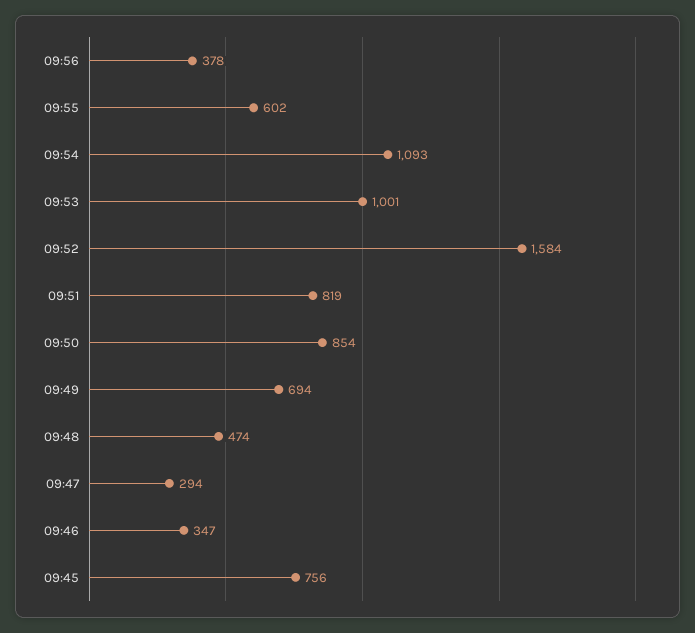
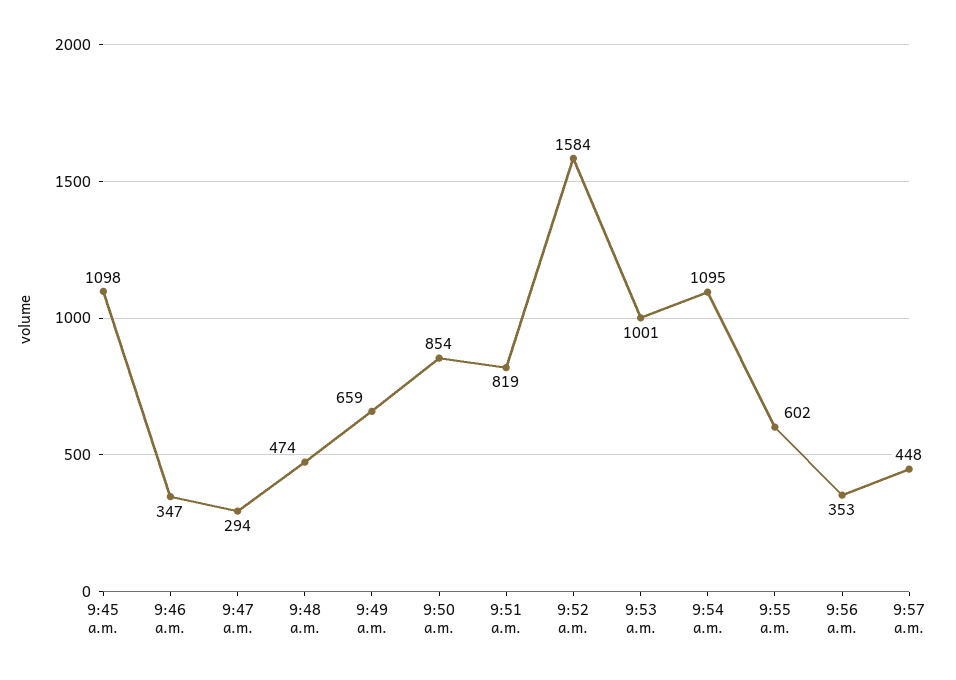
09:56: 378 -> 353
09:54: 1093 -> 1095
09:49: 694 -> 659
09:45: 756 -> 1098
9:57 a.m.: none -> 448

